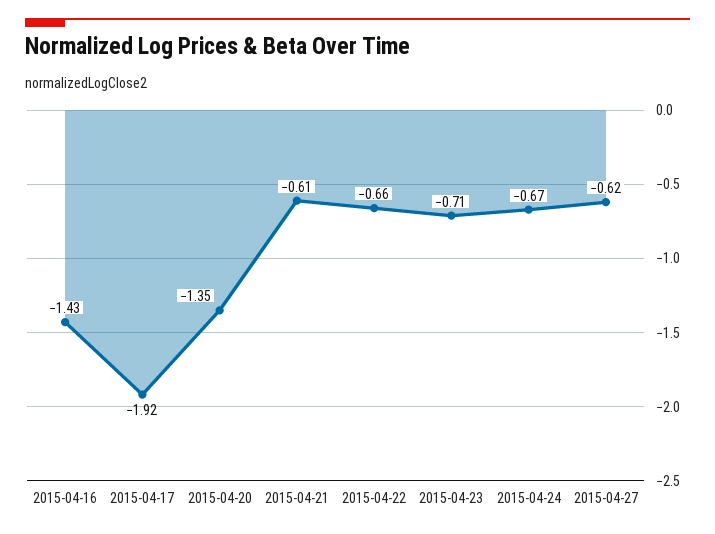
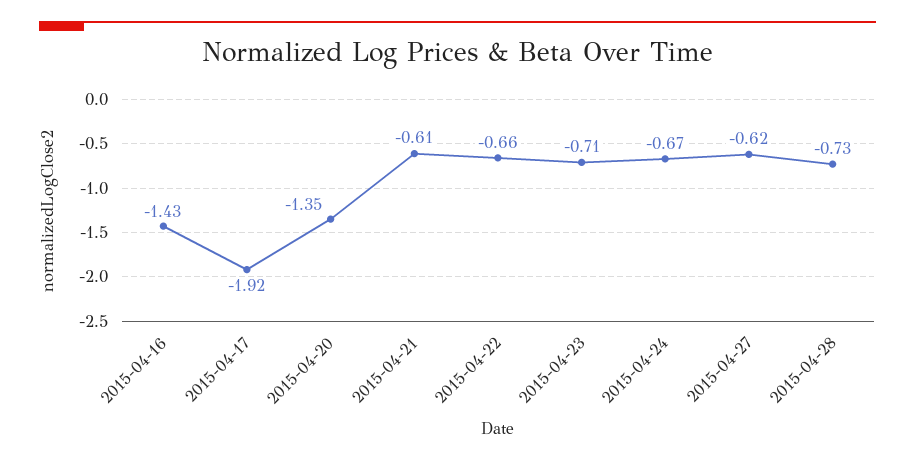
2015-04-28: none -> -0.73

